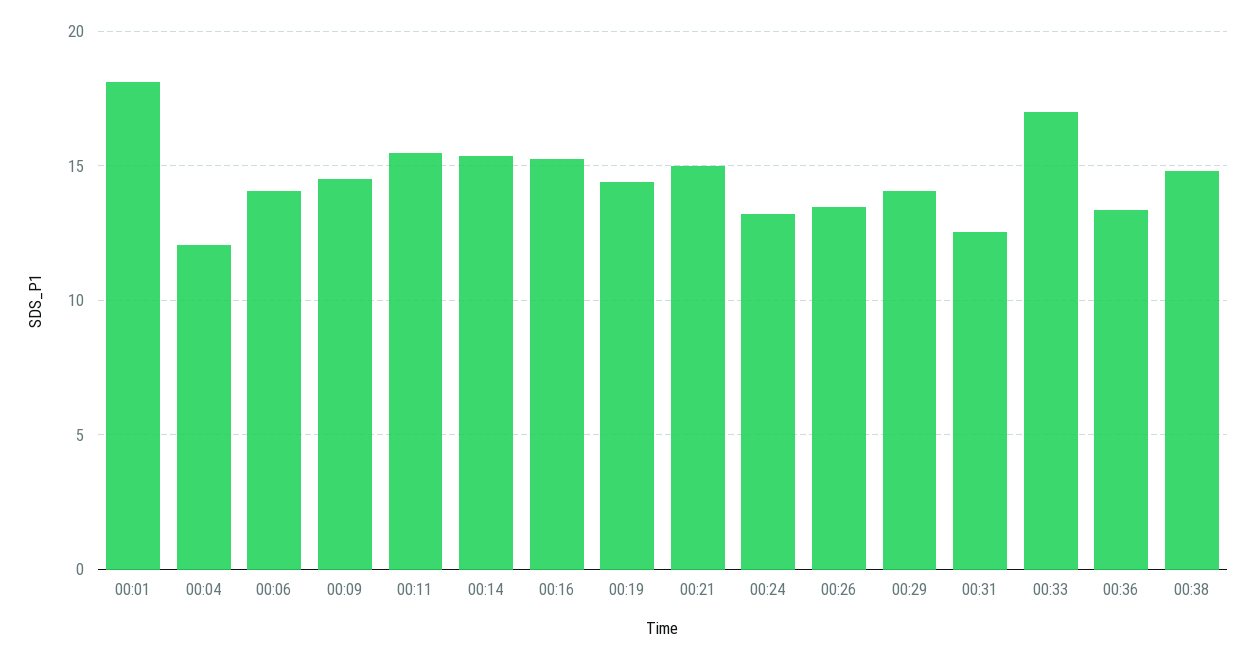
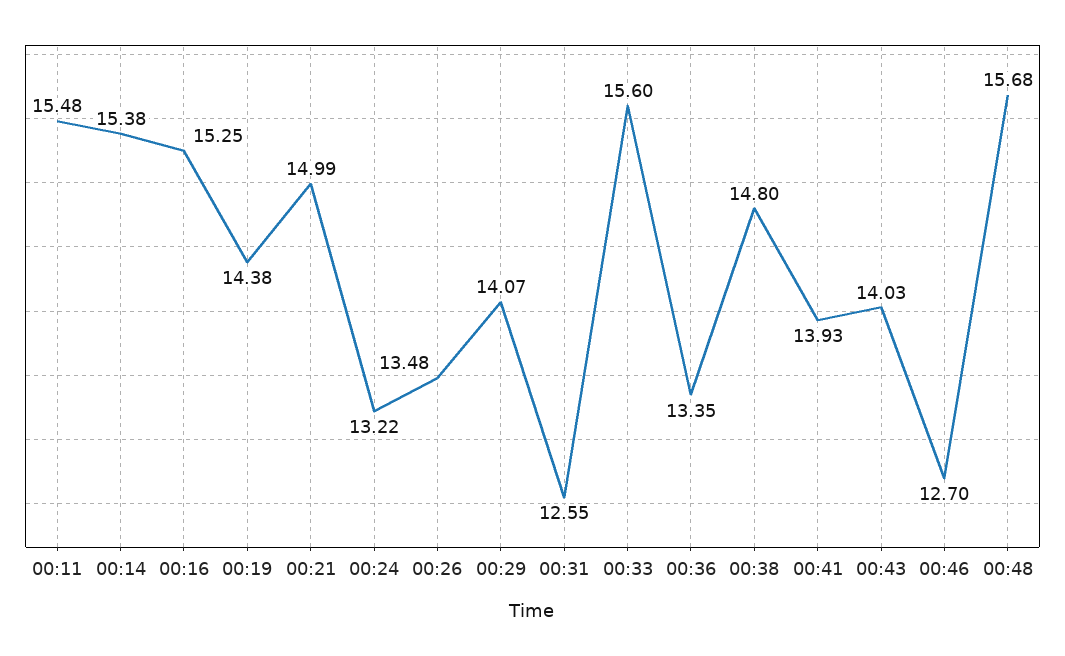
00:01: 18 -> none
00:04: 12 -> none
00:06: 14 -> none
00:09: 14.5 -> none
00:33: 17 -> 15.6
00:41: none -> 13.93
00:43: none -> 14.03
00:46: none -> 12.7
00:48: none -> 15.68

